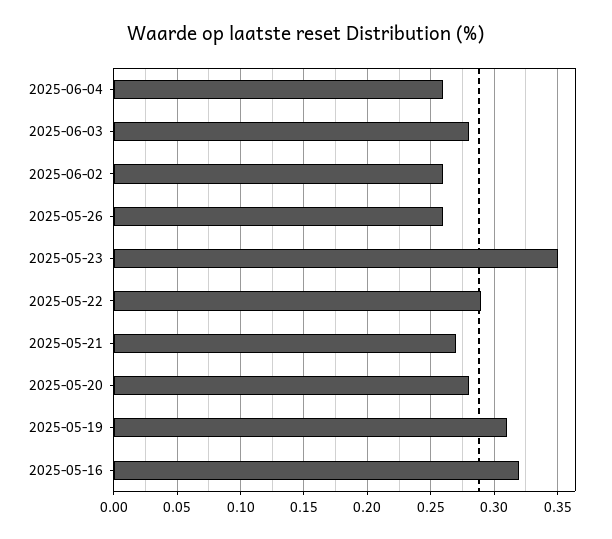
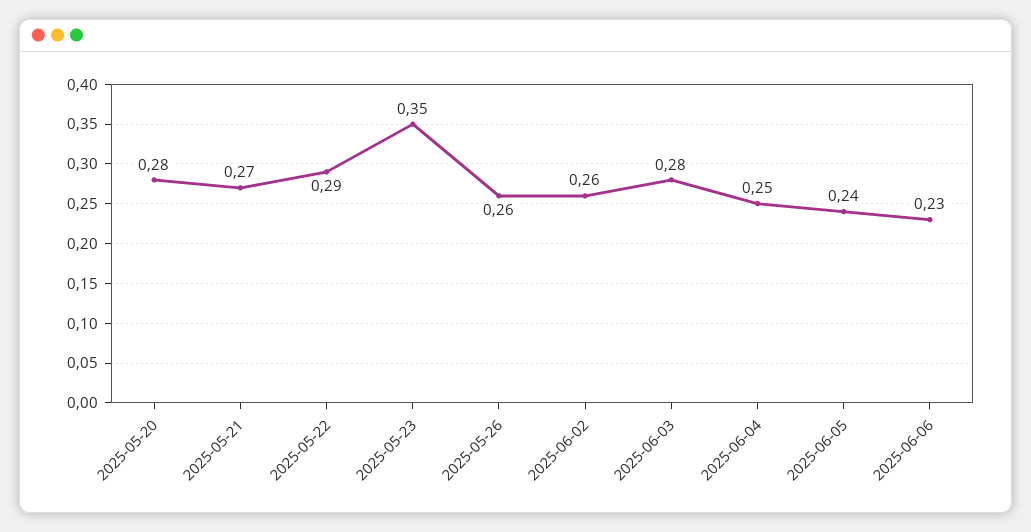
2025-06-04: 0.26 -> 0.25
2025-05-19: 0.31 -> none
2025-05-16: 0.32 -> none
2025-06-05: none -> 0.24
2025-06-06: none -> 0.23

